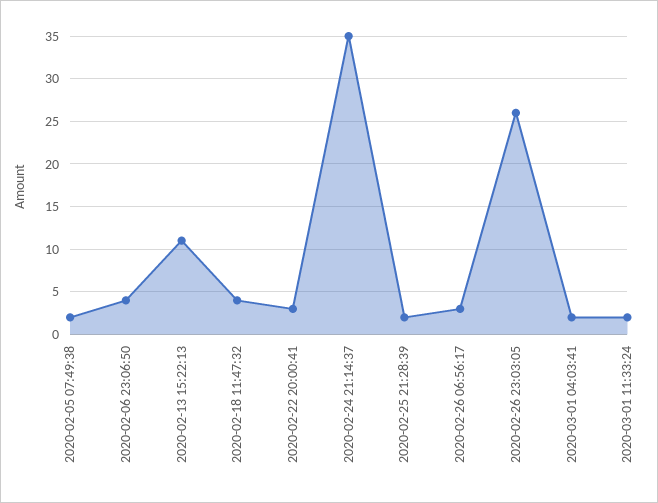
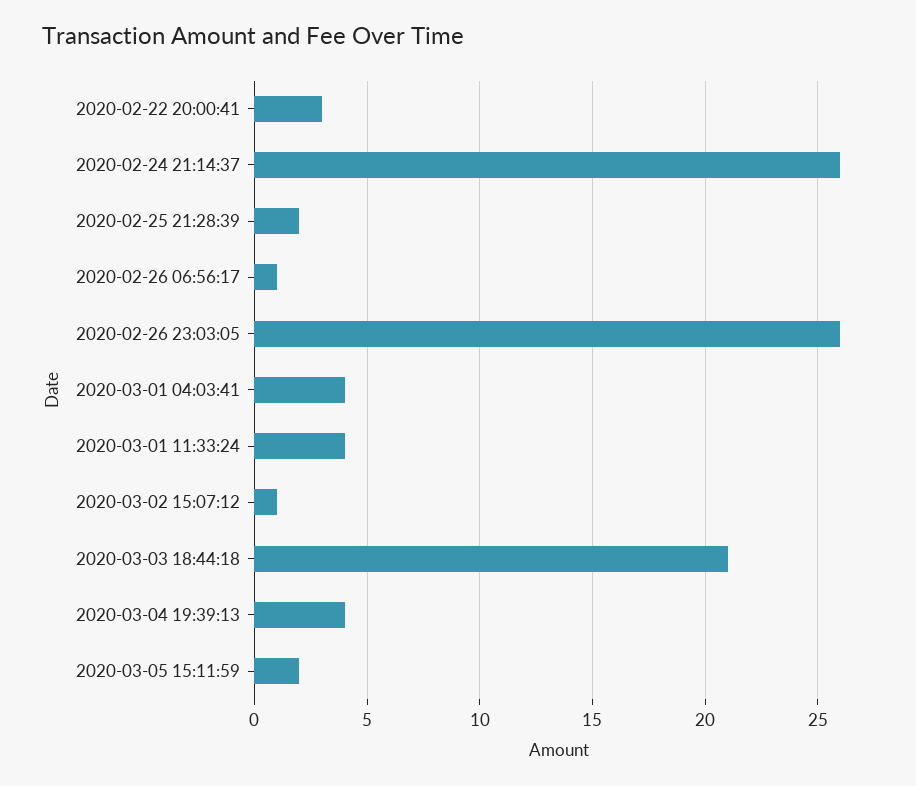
2020-02-05 07:49:38: 2 -> none
2020-02-06 23:06:50: 4 -> none
2020-02-13 15:22:13: 11 -> none
2020-02-18 11:47:32: 4 -> none
2020-02-24 21:14:37: 35 -> 26
2020-02-26 06:56:17: 3 -> 1
2020-03-01 04:03:41: 2 -> 4
2020-03-01 11:33:24: 2 -> 4
2020-03-02 15:07:12: none -> 1
2020-03-03 18:44:18: none -> 21
2020-03-04 19:39:13: none -> 4
2020-03-05 15:11:59: none -> 2

